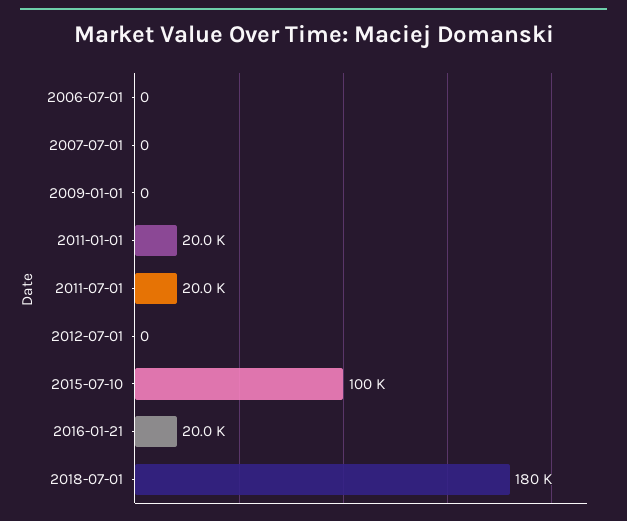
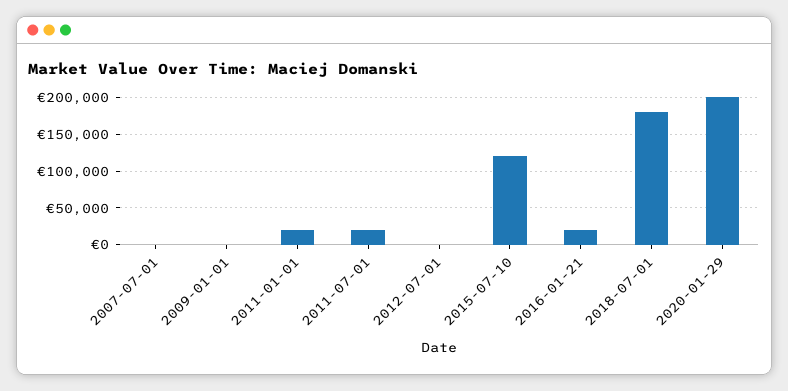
2006-07-01: 0 -> none
2015-07-10: 100000 -> 120000
2020-01-29: none -> 200000

